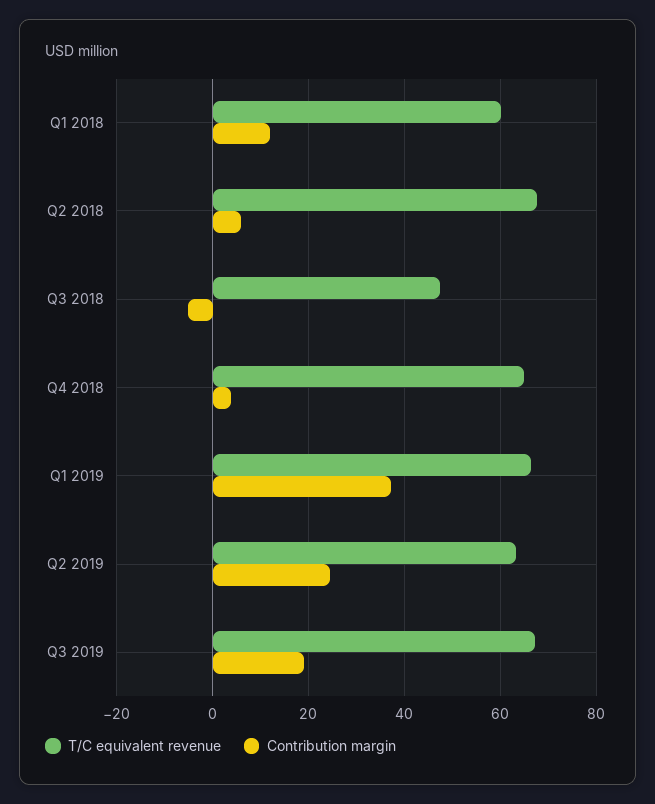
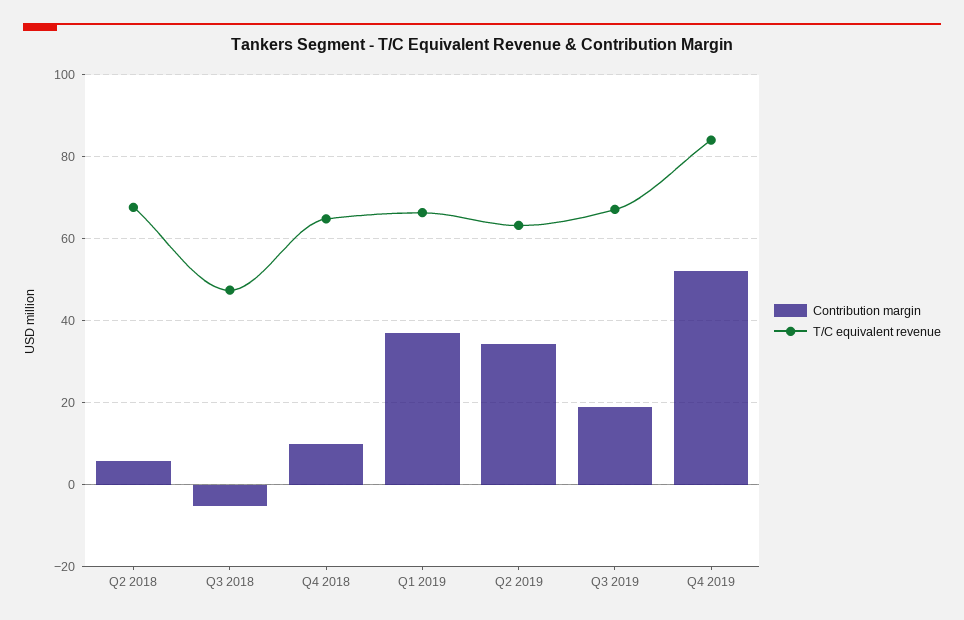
T/C equivalent revenue, Q1 2018: 60 -> none
Contribution margin, Q1 2018: 12 -> none
Contribution margin, Q4 2018: 4 -> 10
Contribution margin, Q2 2019: 24 -> 34
Contribution margin, Q4 2019: none -> 52
T/C equivalent revenue, Q4 2019: none -> 84

